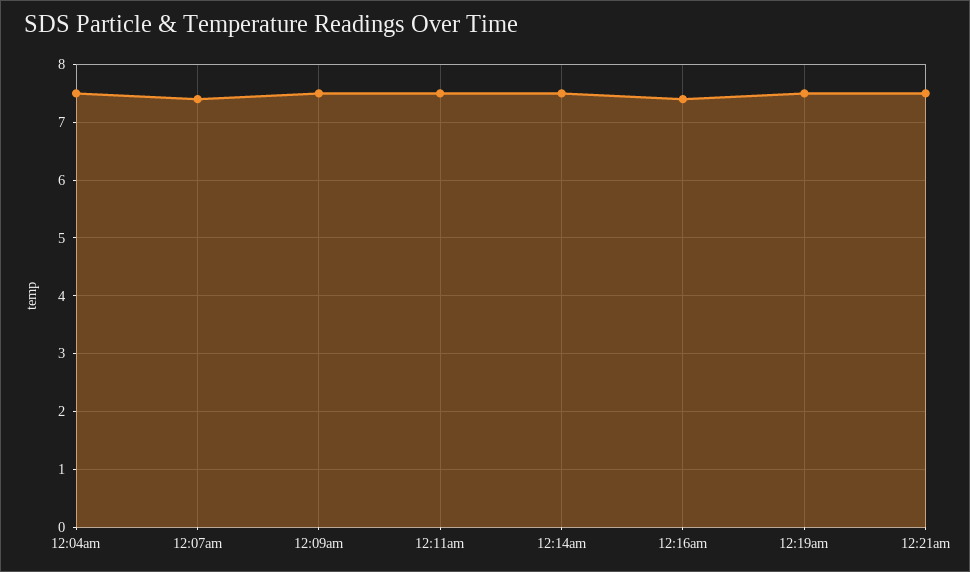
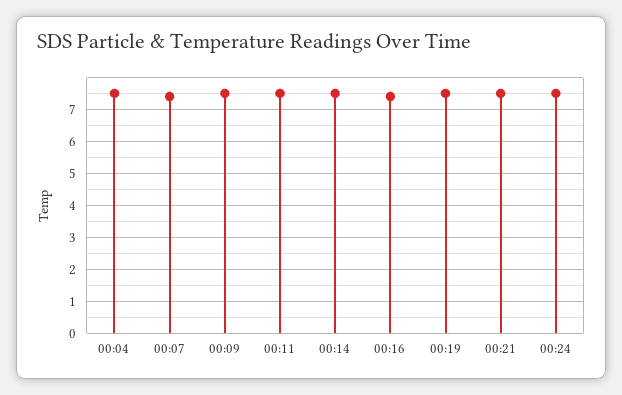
00:24: none -> 7.5

